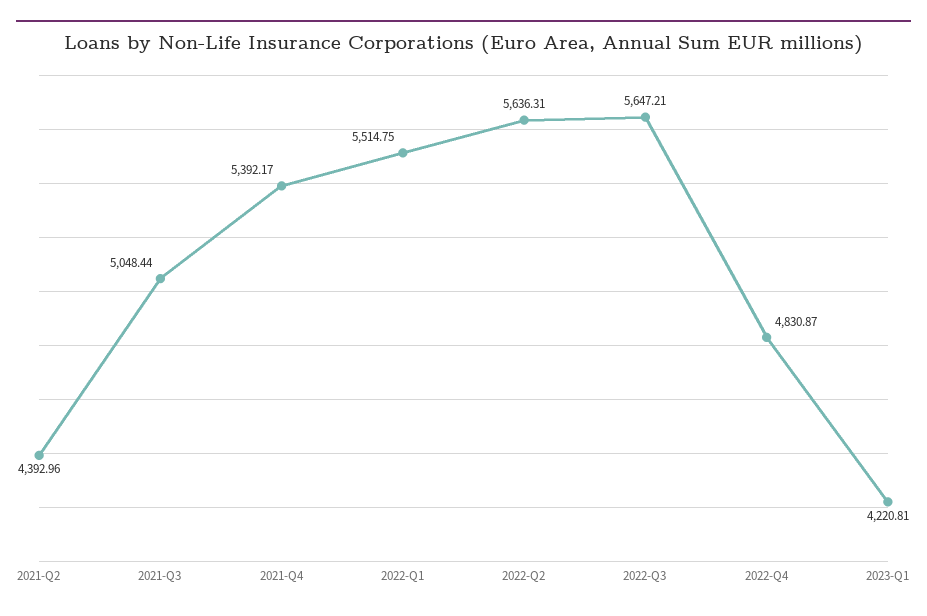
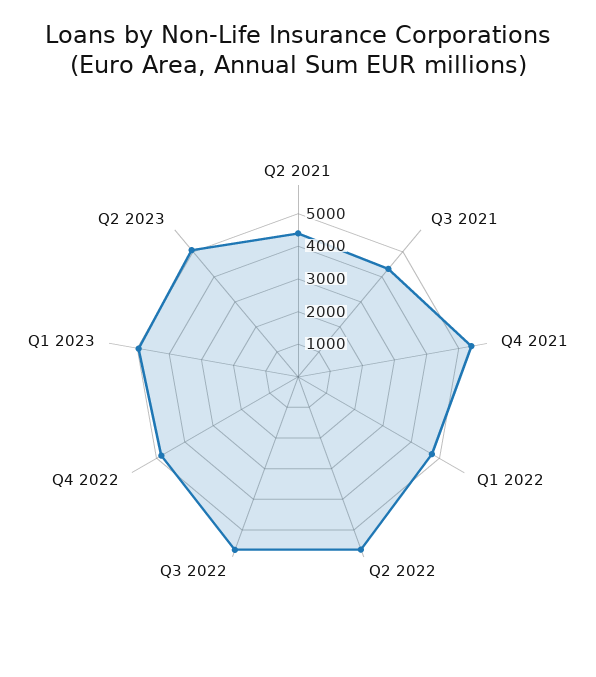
2021-Q3: 5048.44 -> 4250
2022-Q1: 5514.75 -> 4750
2023-Q1: 4220.81 -> 5000
Q2 2023: none -> 5000

